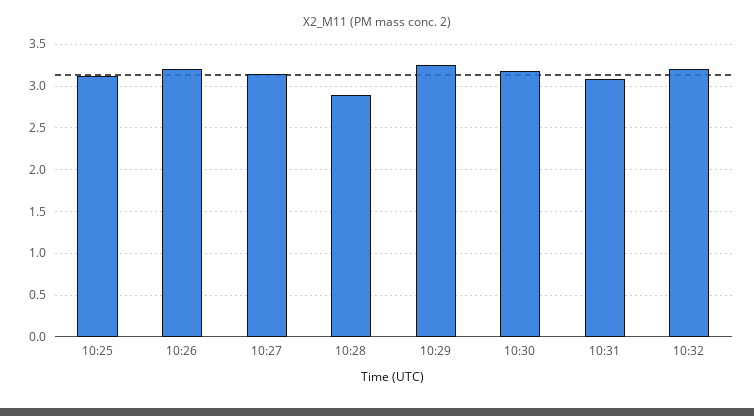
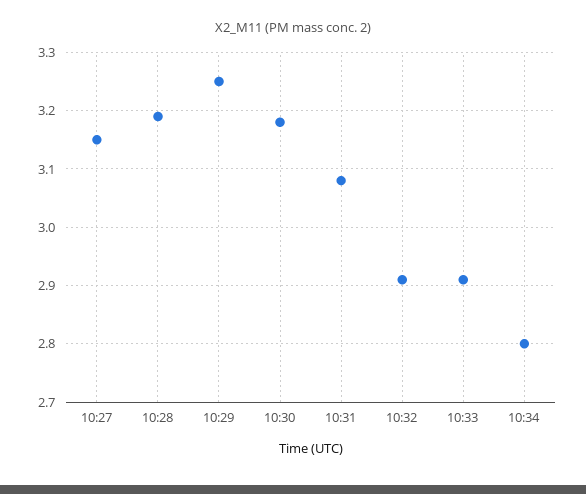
10:25: 3.1 -> none
10:26: 3.2 -> none
10:28: 2.9 -> 3.2
10:32: 3.2 -> 2.9
10:33: none -> 2.9
10:34: none -> 2.8

